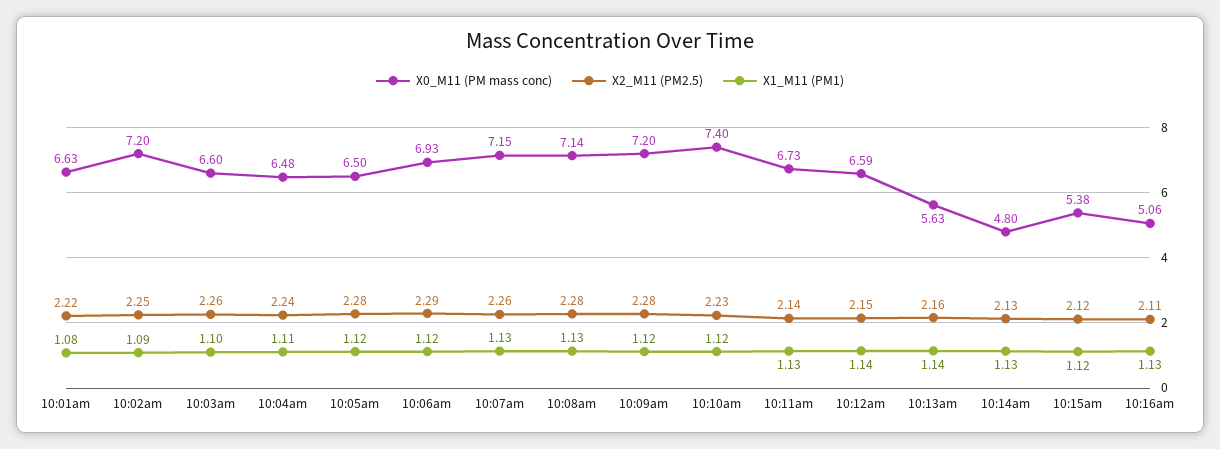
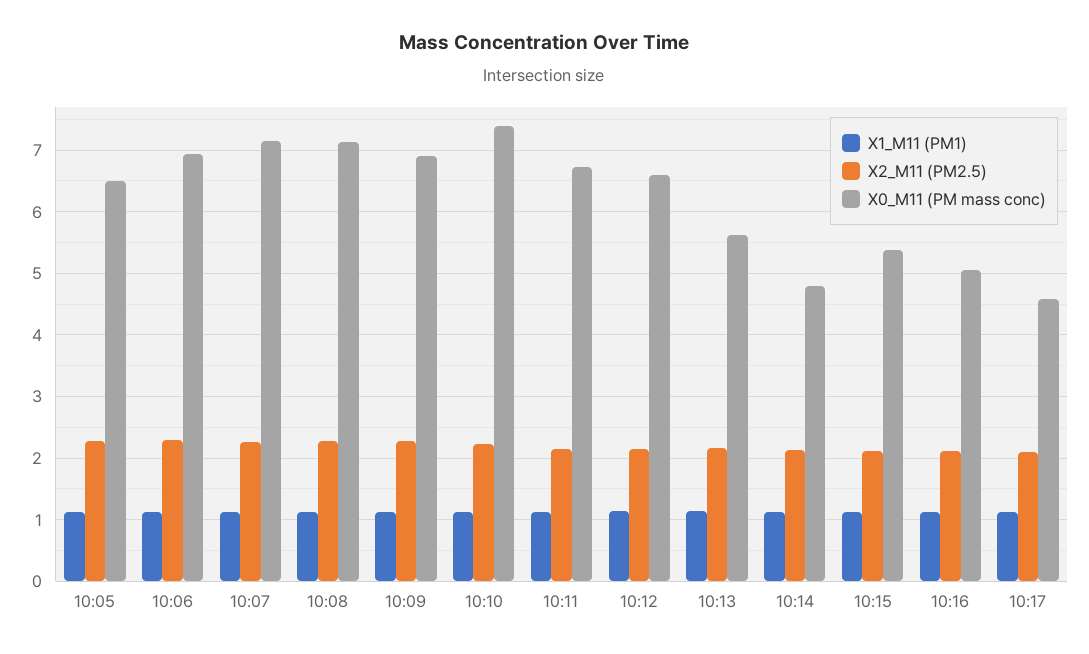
X0_M11 (PM mass conc), 10:01am: 6.63 -> none
X2_M11 (PM2.5), 10:01am: 2.22 -> none
X1_M11 (PM1), 10:01am: 1.08 -> none
X0_M11 (PM mass conc), 10:02am: 7.2 -> none
X2_M11 (PM2.5), 10:02am: 2.25 -> none
X1_M11 (PM1), 10:02am: 1.09 -> none
X0_M11 (PM mass conc), 10:03am: 6.6 -> none
X2_M11 (PM2.5), 10:03am: 2.26 -> none
X1_M11 (PM1), 10:03am: 1.1 -> none
X0_M11 (PM mass conc), 10:04am: 6.48 -> none
X2_M11 (PM2.5), 10:04am: 2.24 -> none
X1_M11 (PM1), 10:04am: 1.11 -> none
X0_M11 (PM mass conc), 10:09am: 7.2 -> 6.9
X1_M11 (PM1), 10:17: none -> 1.1
X2_M11 (PM2.5), 10:17: none -> 2.1
X0_M11 (PM mass conc), 10:17: none -> 4.6

